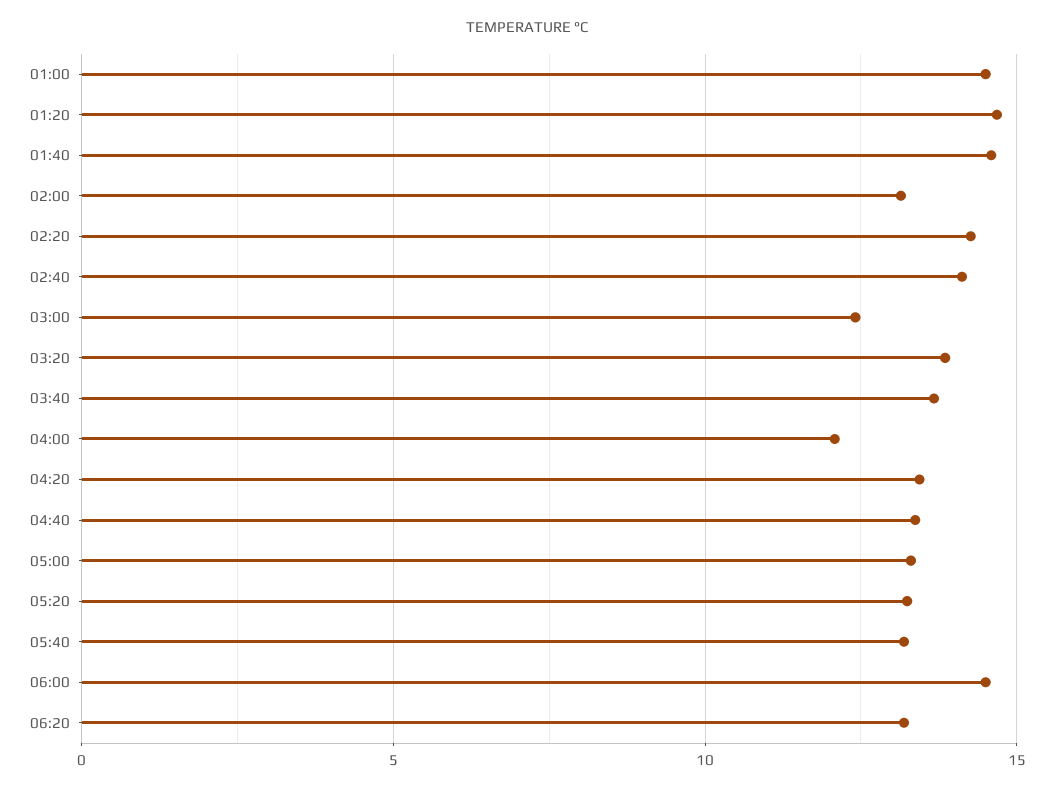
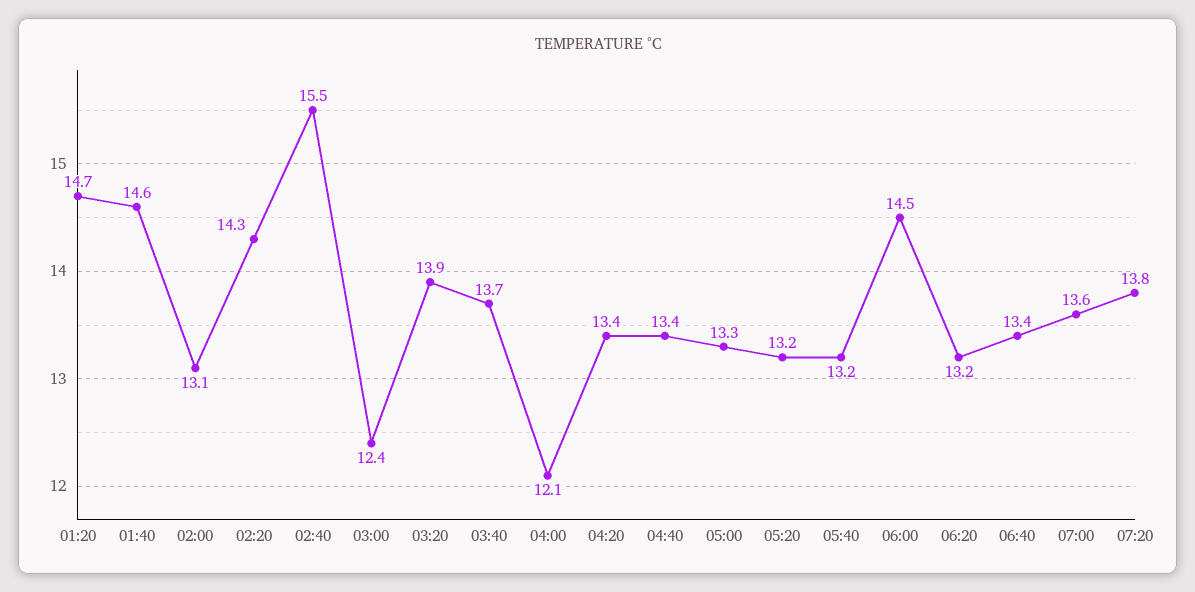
01:00: 14.5 -> none
02:40: 14 -> 15.5
06:40: none -> 13.4
07:00: none -> 13.6
07:20: none -> 13.8

